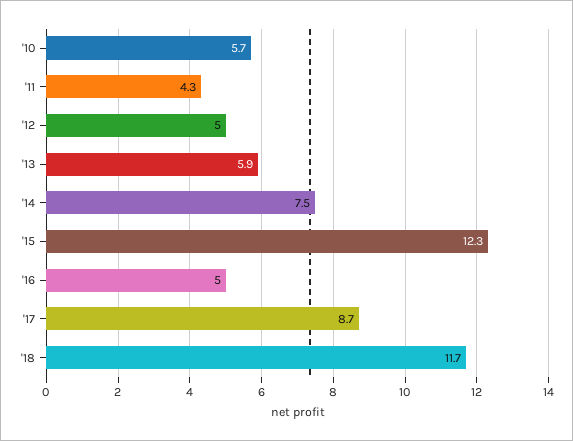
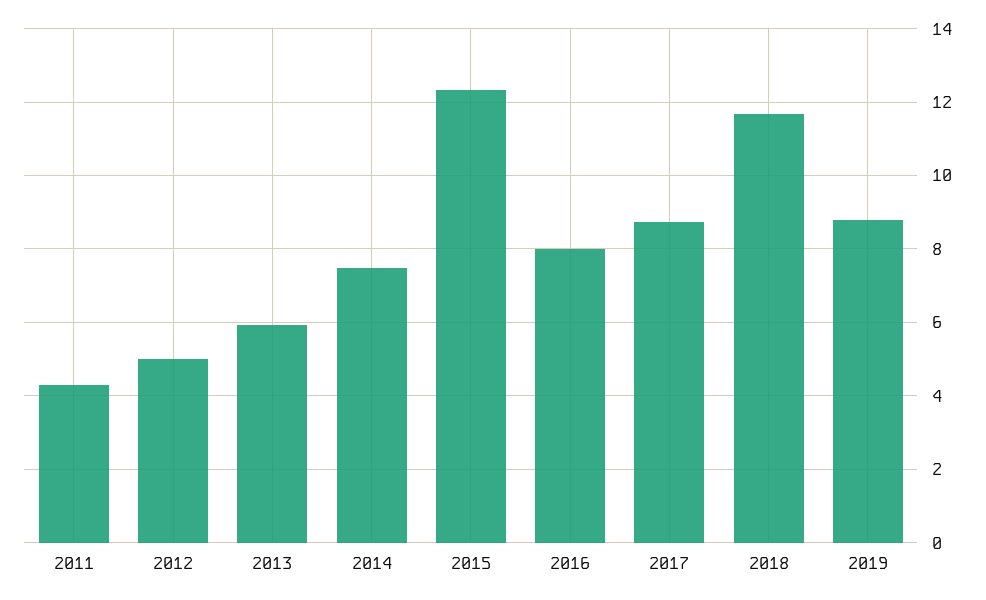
'10: 5.7 -> none
'16: 5 -> 8
2019: none -> 8.8

